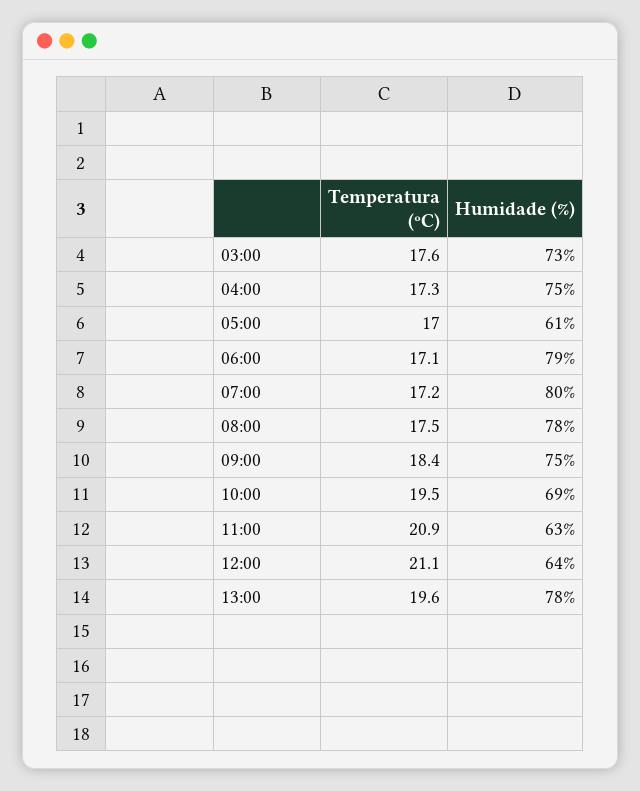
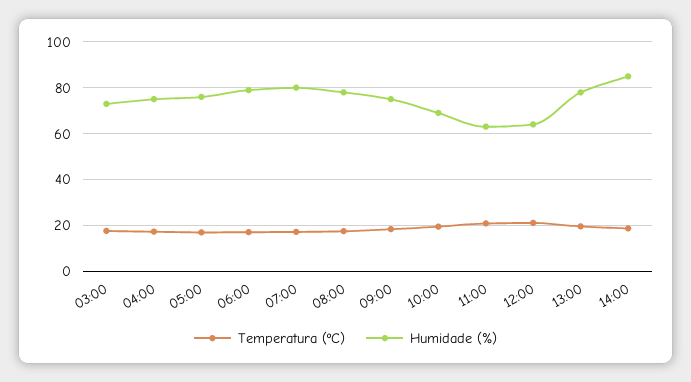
Humidade (%), 05:00: 61 -> 75
Temperatura (ºC), 14:00: none -> 20
Humidade (%), 14:00: none -> 85

